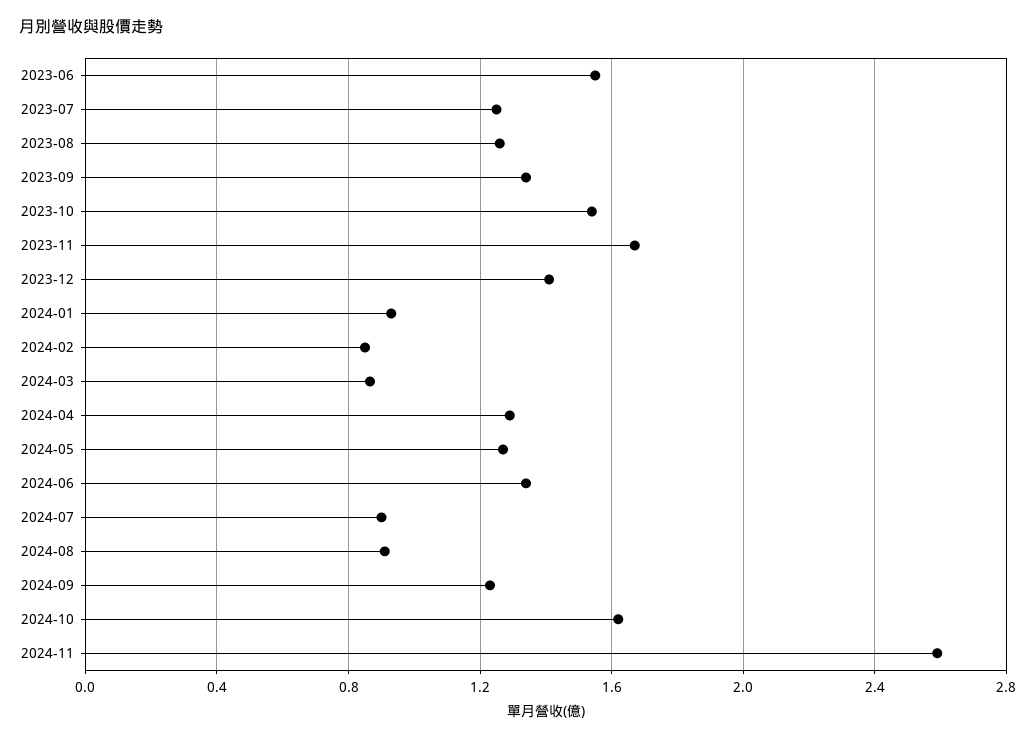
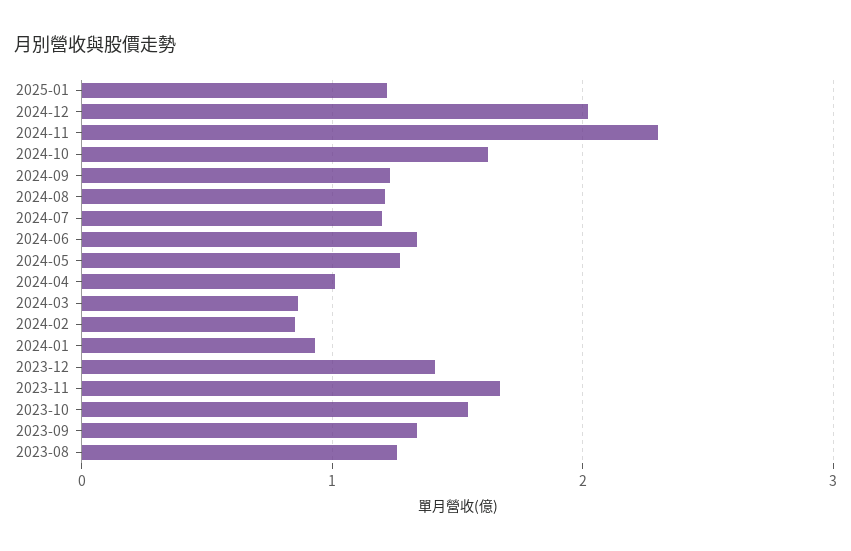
2023-06: 1.55 -> none
2023-07: 1.25 -> none
2024-04: 1.3 -> 1
2024-07: 0.9 -> 1.2
2024-08: 0.9 -> 1.2
2024-11: 2.6 -> 2.3
2025-01: none -> 1.2
2024-12: none -> 2

